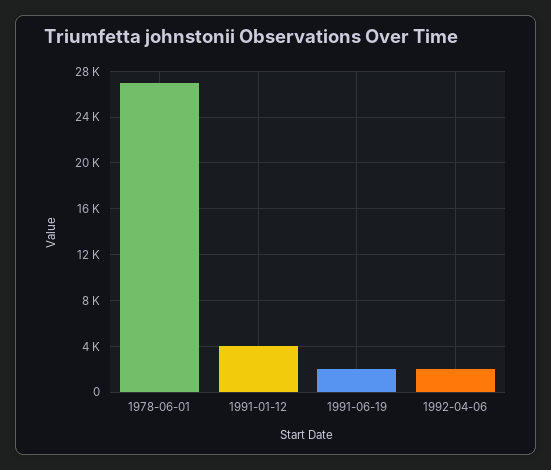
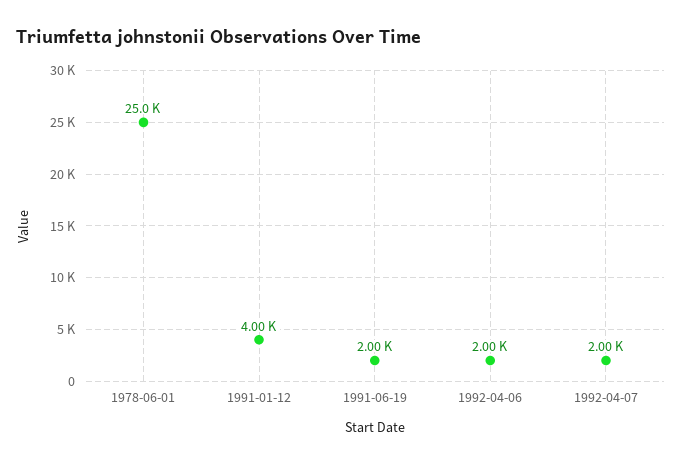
1978-06-01: 27000 -> 25000
1992-04-07: none -> 2000

